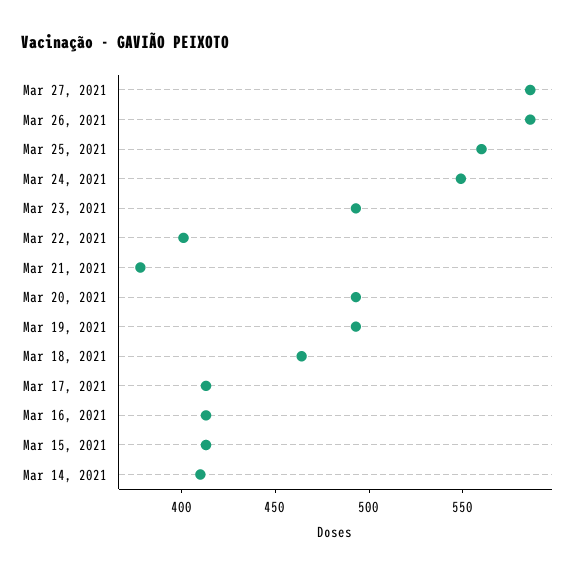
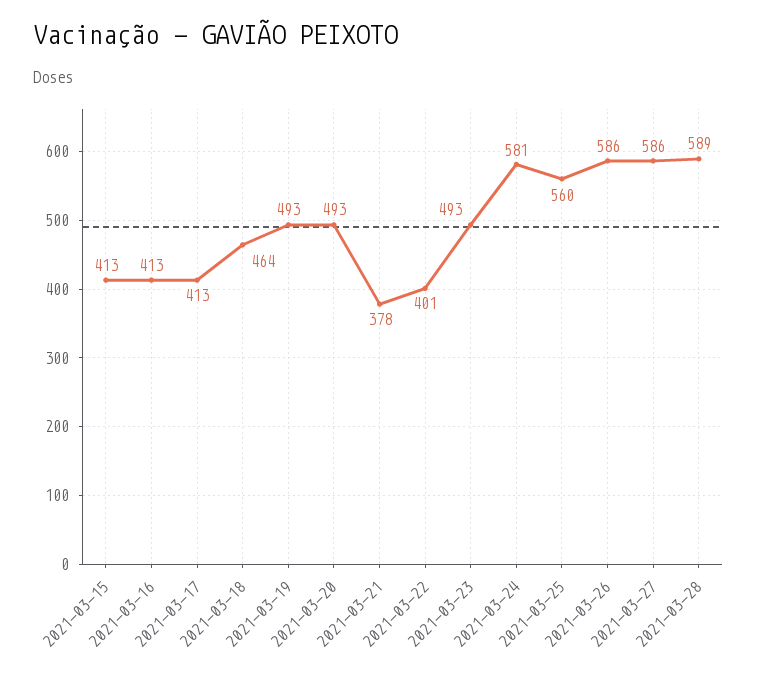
Mar 24, 2021: 550 -> 581
Mar 14, 2021: 410 -> none
2021-03-28: none -> 589

